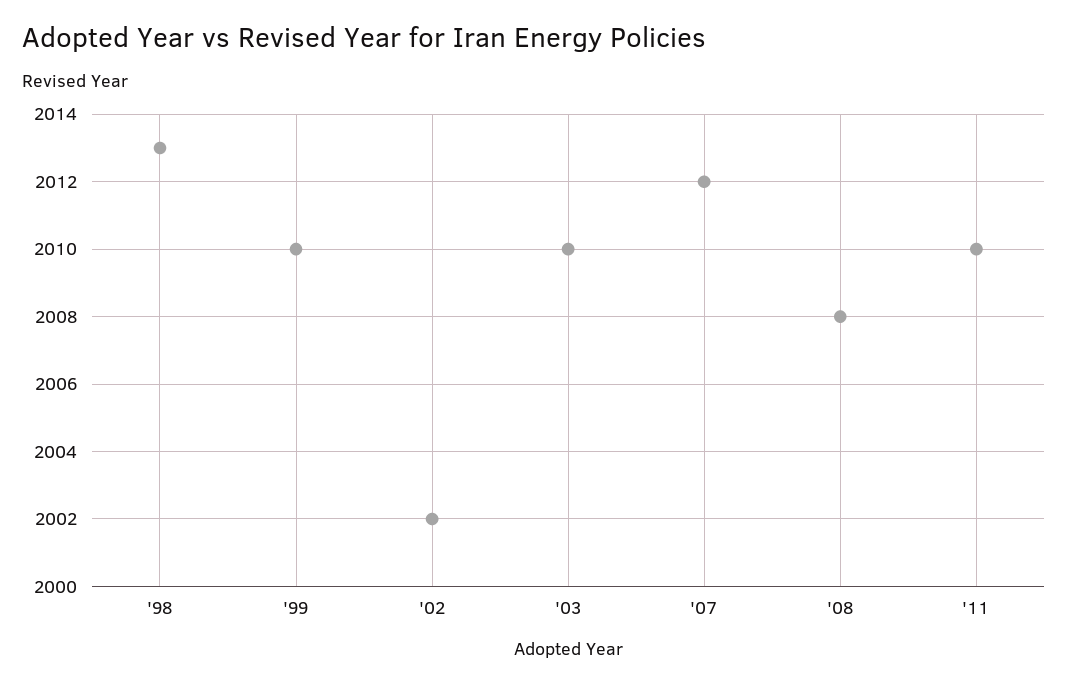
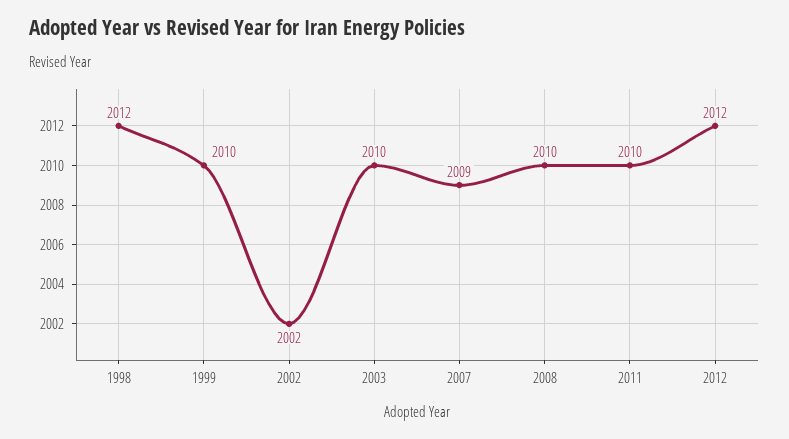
'98: 2013 -> 2012
'07: 2012 -> 2009
'08: 2008 -> 2010
2012: none -> 2012

